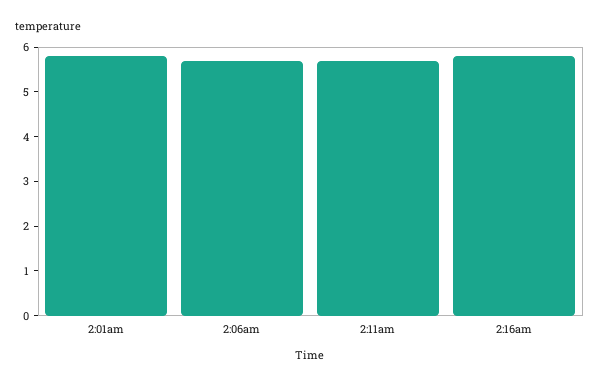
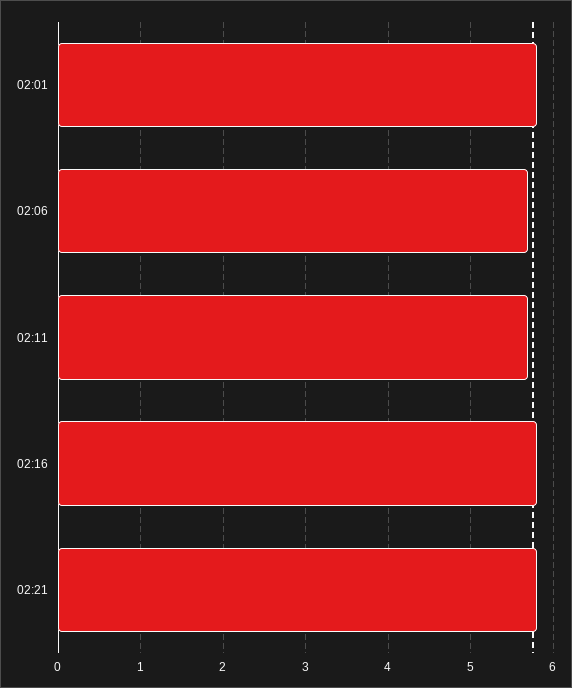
02:21: none -> 5.8

